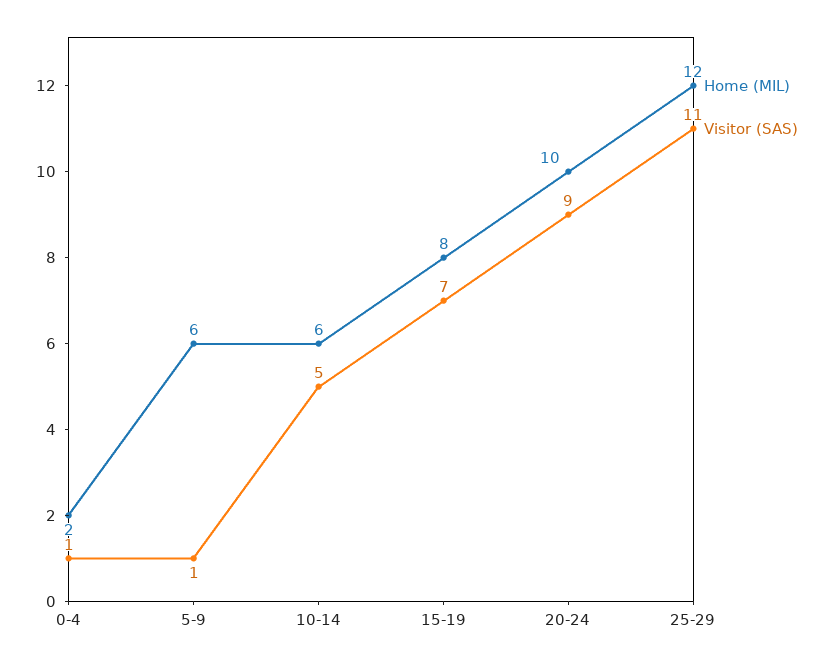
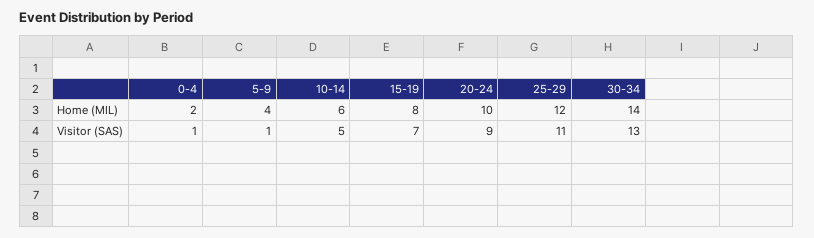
Home (MIL), 5-9: 6 -> 4
Home (MIL), 30-34: none -> 14
Visitor (SAS), 30-34: none -> 13

